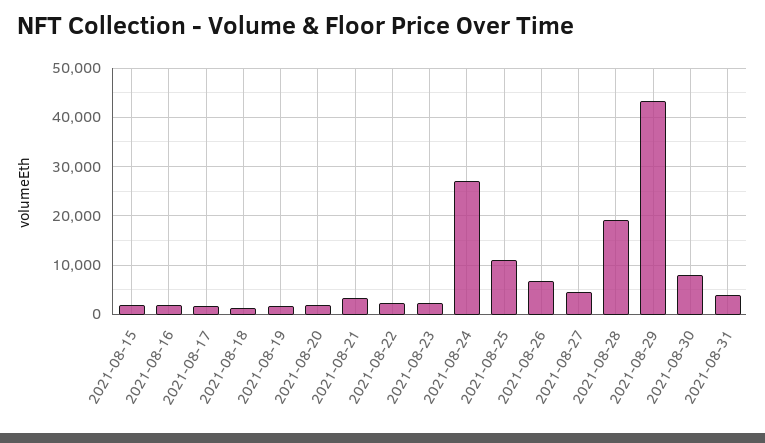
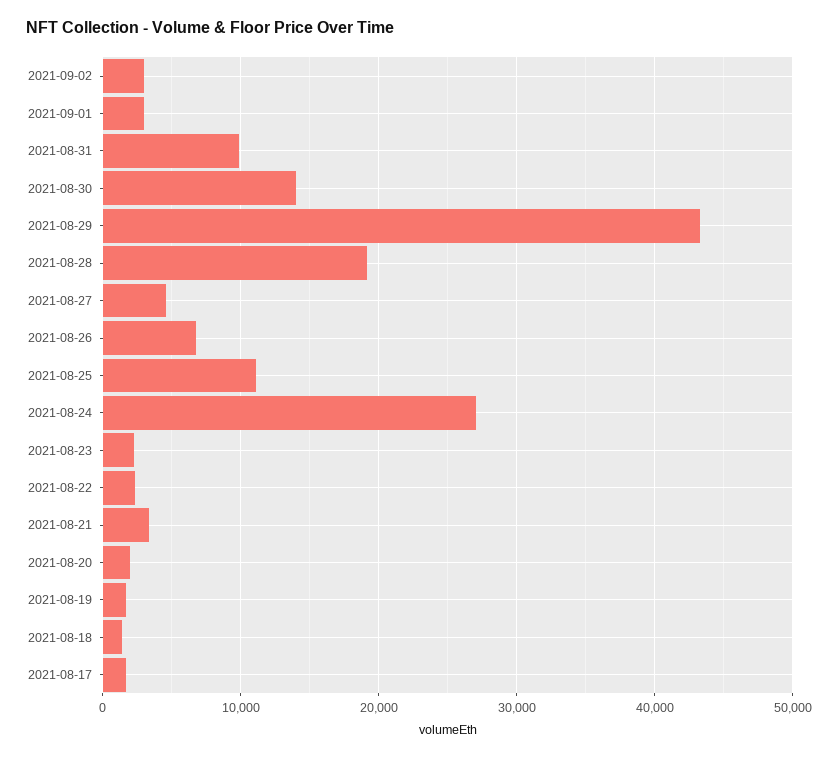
2021-08-15: 2000 -> none
2021-08-16: 2000 -> none
2021-08-30: 8000 -> 14000
2021-08-31: 4000 -> 10000
2021-09-02: none -> 3000
2021-09-01: none -> 3000

